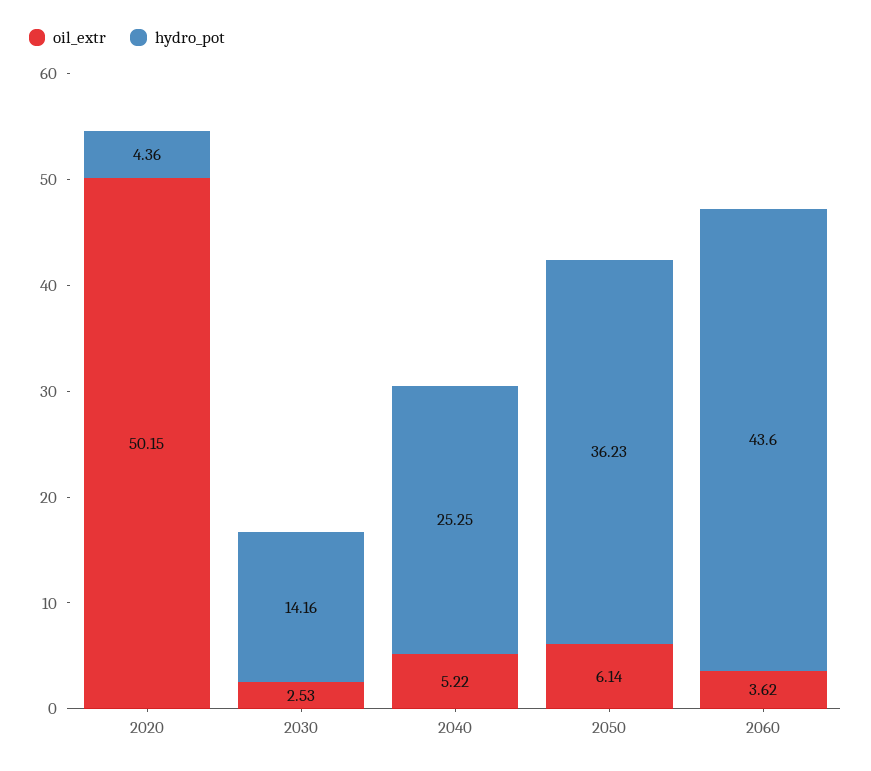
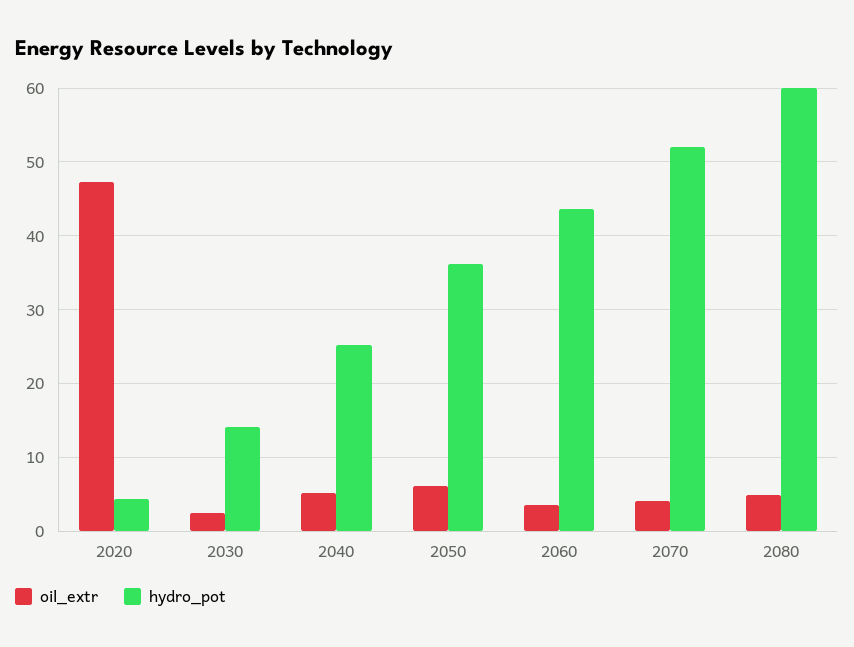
oil_extr, 2020: 50.15 -> 47
oil_extr, 2070: none -> 4
hydro_pot, 2070: none -> 52
oil_extr, 2080: none -> 5
hydro_pot, 2080: none -> 60

